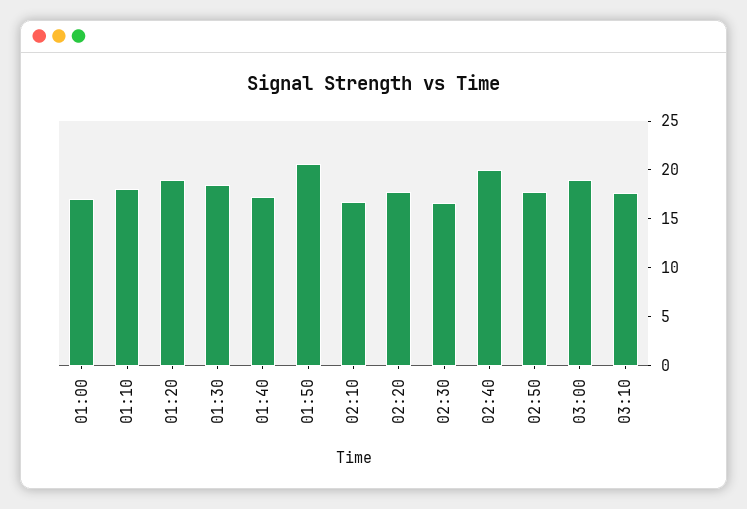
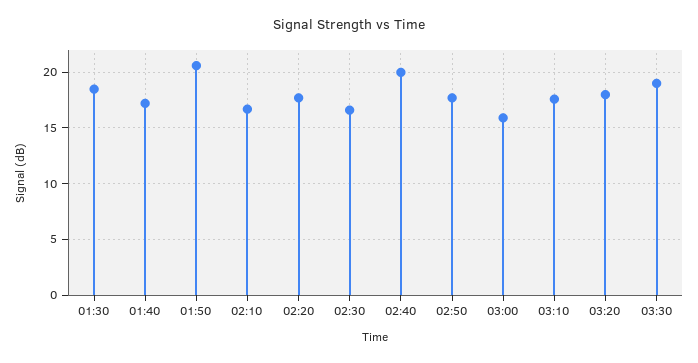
01:00: 17 -> none
01:10: 18 -> none
01:20: 19 -> none
03:00: 19 -> 16
03:20: none -> 18
03:30: none -> 19

